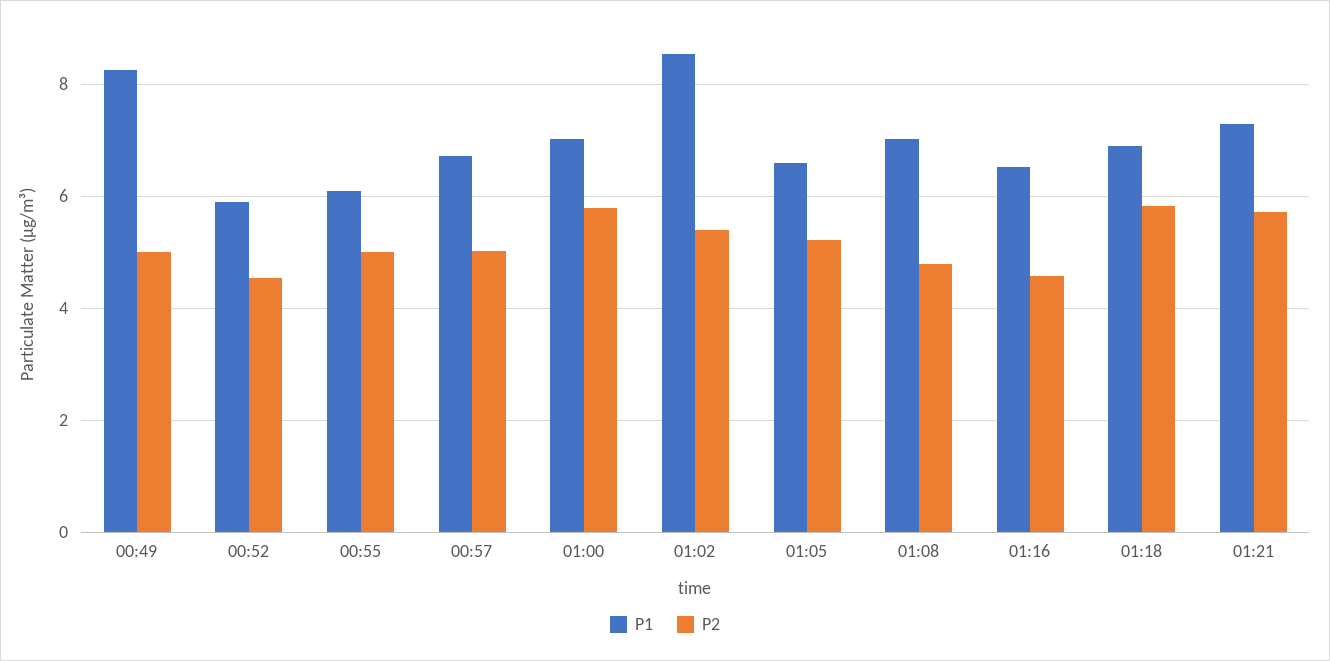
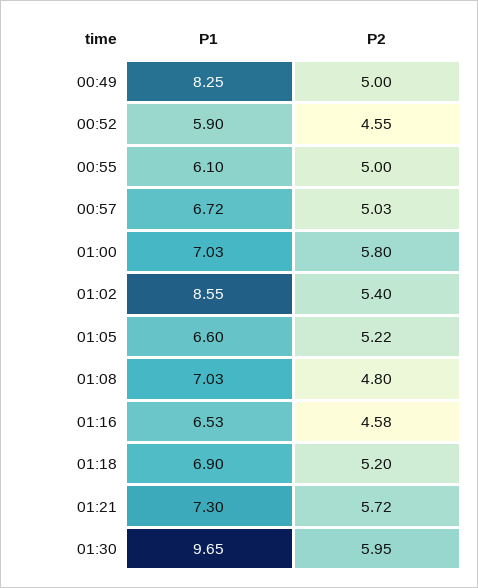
P2, 01:18: 5.8 -> 5.2
P1, 01:30: none -> 9.65
P2, 01:30: none -> 5.95

